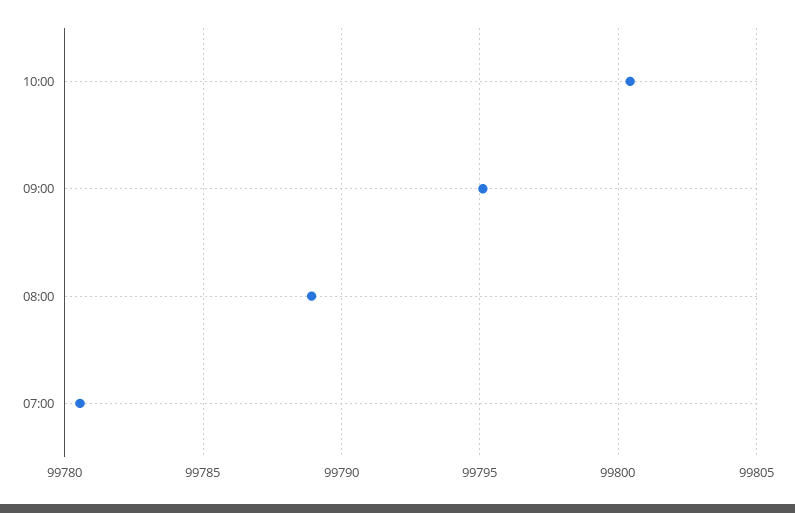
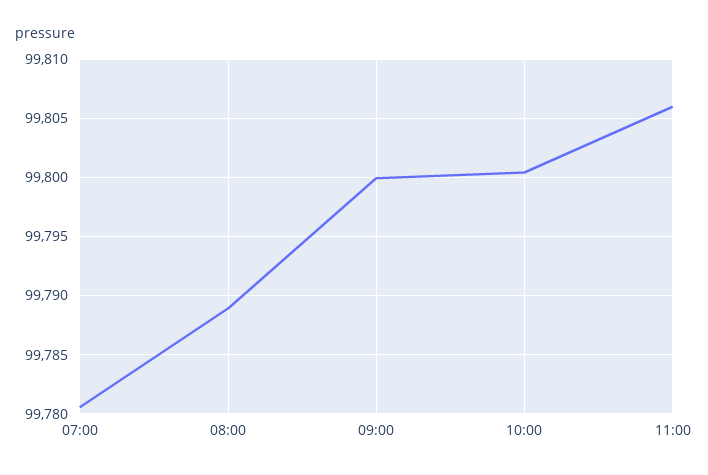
09:00: 99795 -> 99800
11:00: none -> 99806

